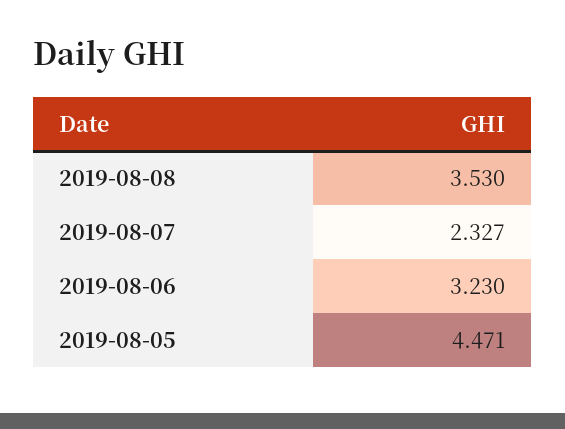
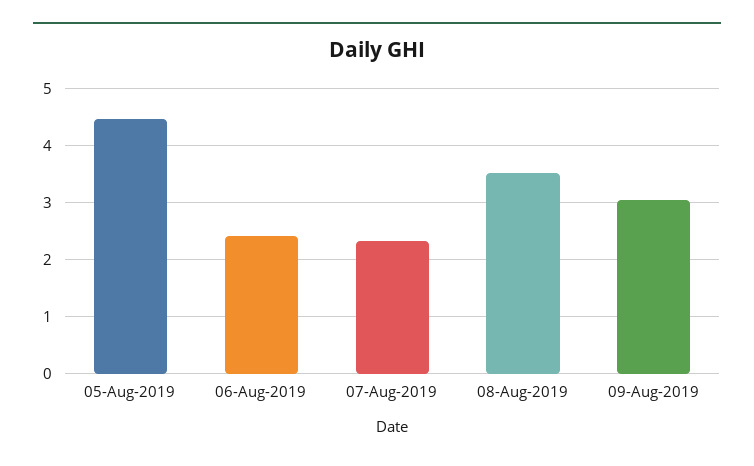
2019-08-06: 3.23 -> 2.4
09-Aug-2019: none -> 3

